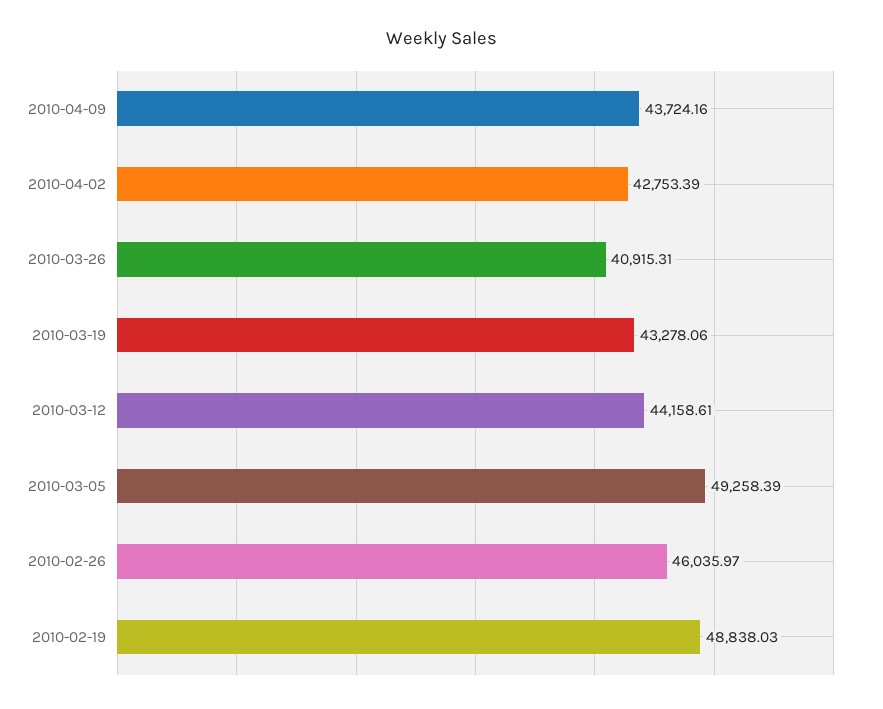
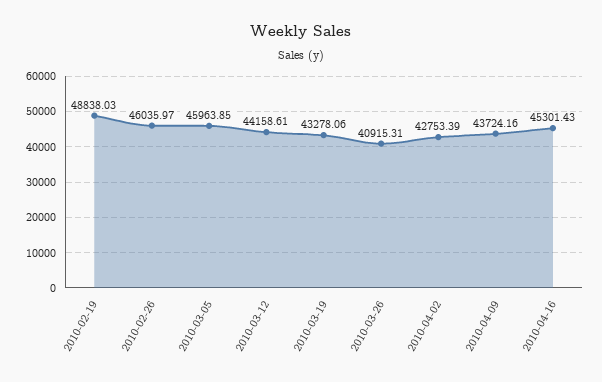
2010-03-05: 49258.39 -> 45963.85
2010-04-16: none -> 45301.43

